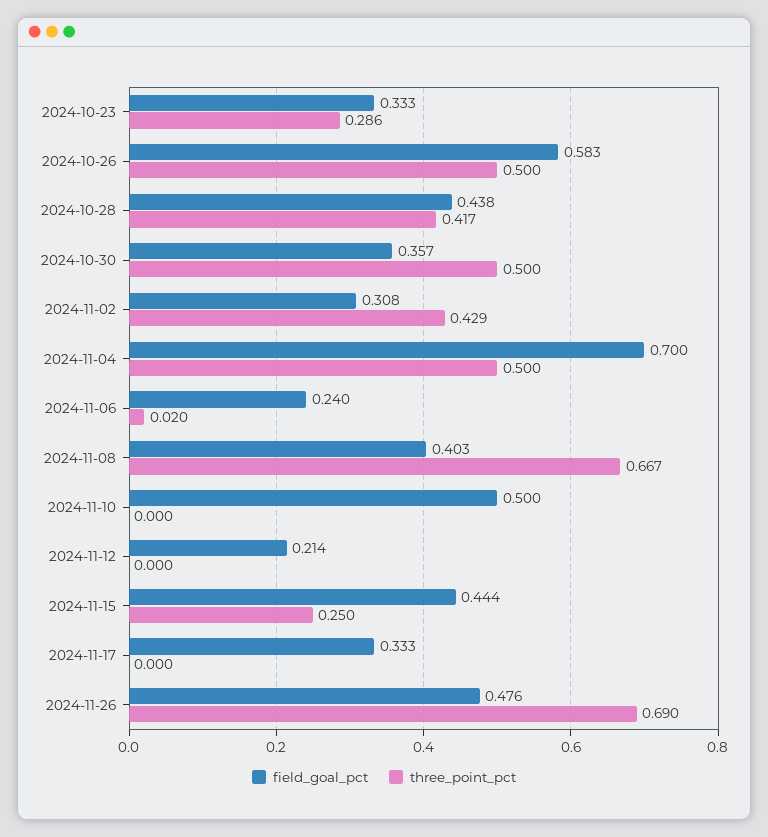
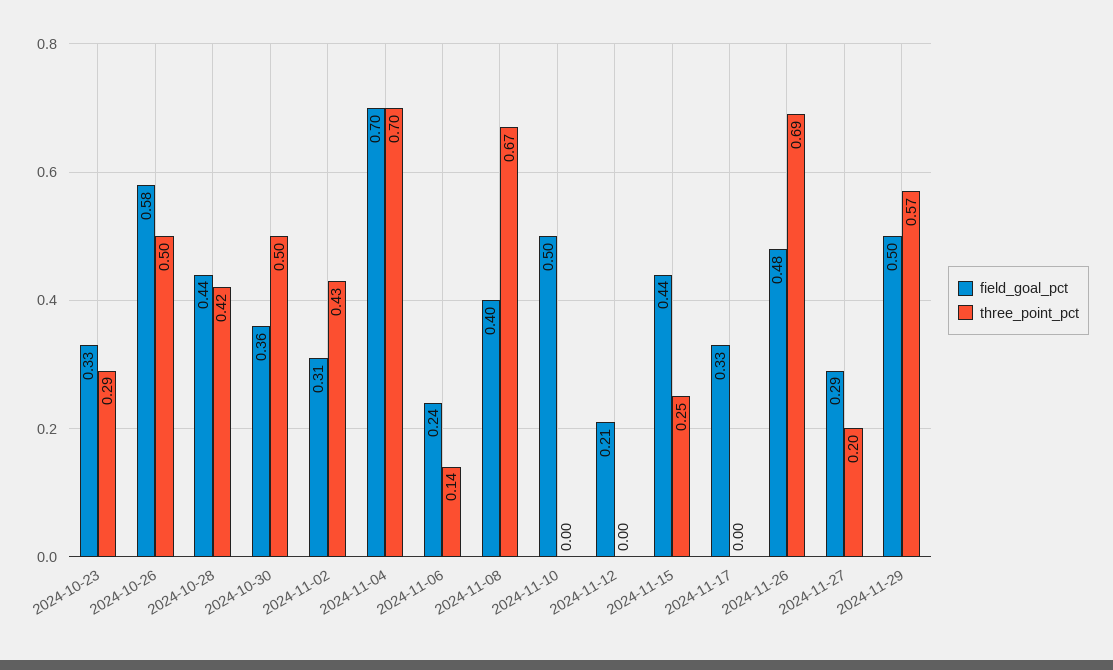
three_point_pct, 2024-11-04: 0.5 -> 0.7
three_point_pct, 2024-11-06: 0.02 -> 0.14
field_goal_pct, 2024-11-27: none -> 0.29
three_point_pct, 2024-11-27: none -> 0.2
field_goal_pct, 2024-11-29: none -> 0.5
three_point_pct, 2024-11-29: none -> 0.57

